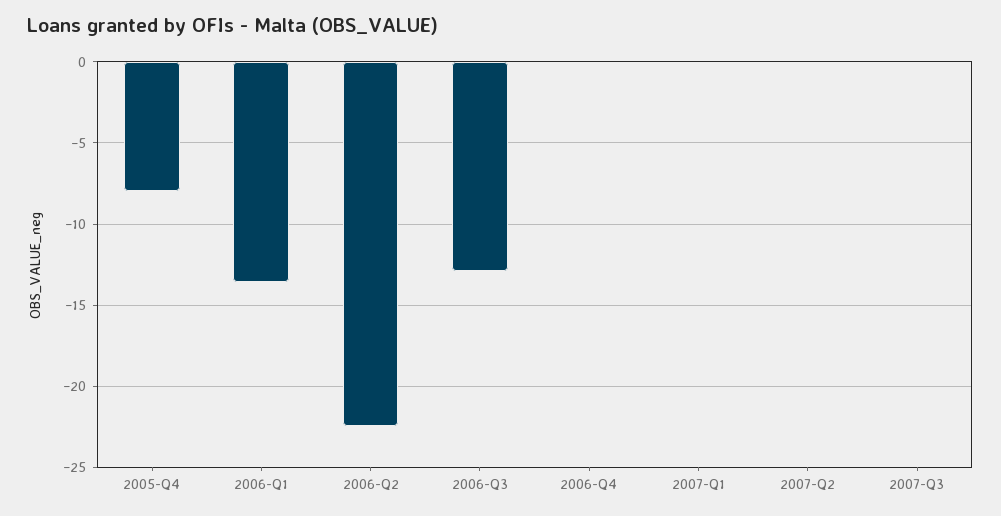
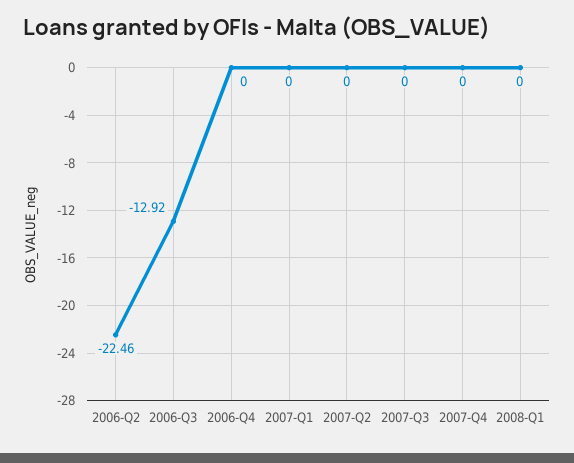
2005-Q4: -8 -> none
2006-Q1: -13.5 -> none
2007-Q4: none -> 0
2008-Q1: none -> 0

